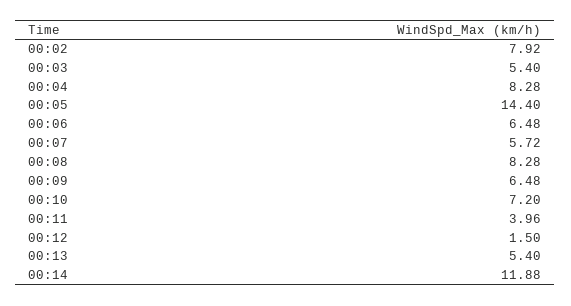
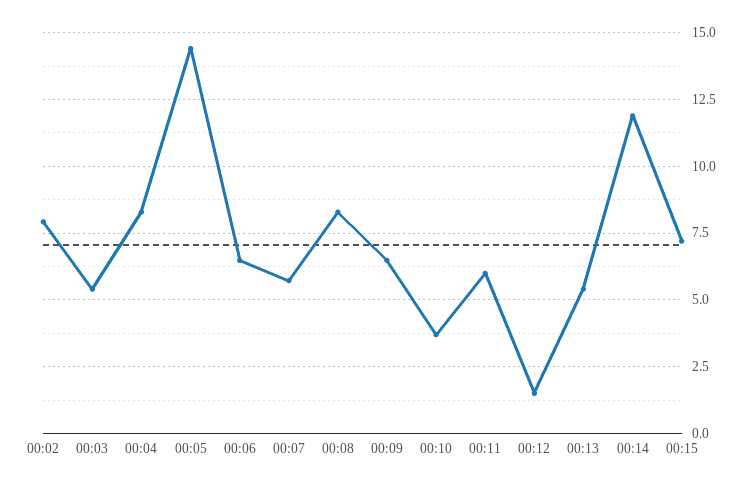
00:10: 7.2 -> 3.75
00:11: 3.96 -> 6
00:15: none -> 7.25

